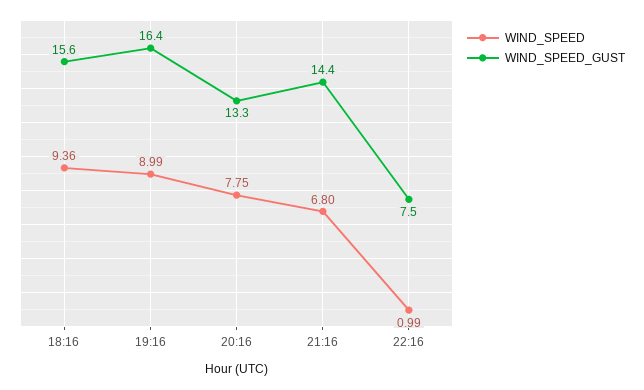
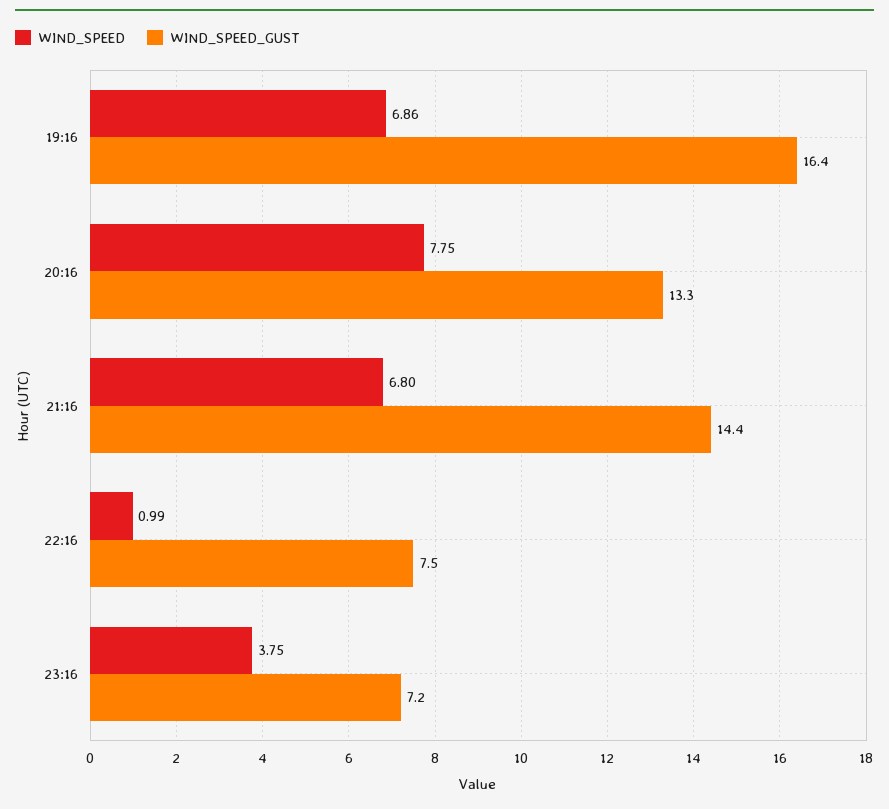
WIND_SPEED, 18:16: 9.36 -> none
WIND_SPEED_GUST, 18:16: 15.6 -> none
WIND_SPEED, 19:16: 8.99 -> 6.86
WIND_SPEED, 23:16: none -> 3.75
WIND_SPEED_GUST, 23:16: none -> 7.2

